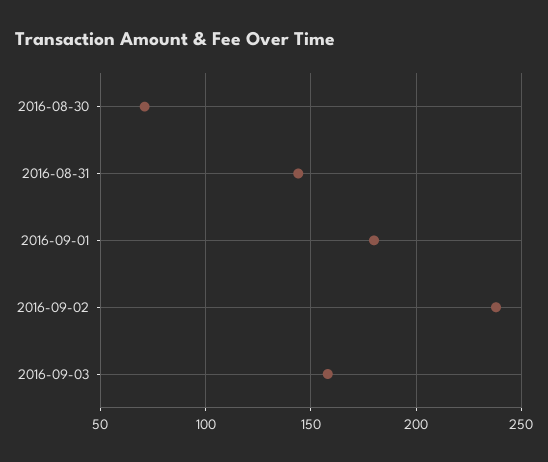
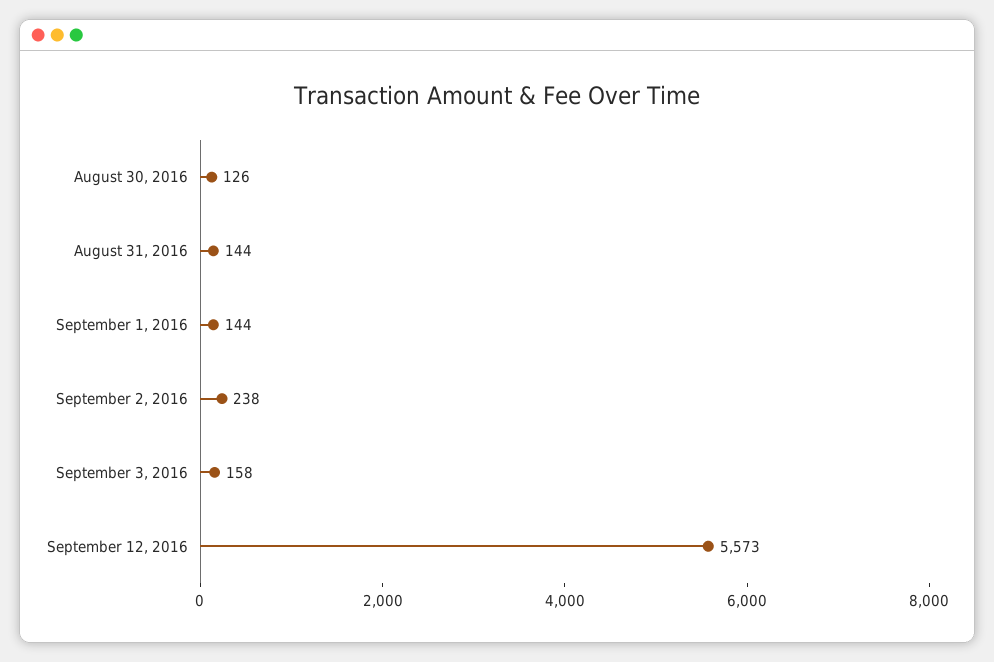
2016-08-30: 70 -> 126
2016-09-01: 180 -> 144
September 12, 2016: none -> 5573

